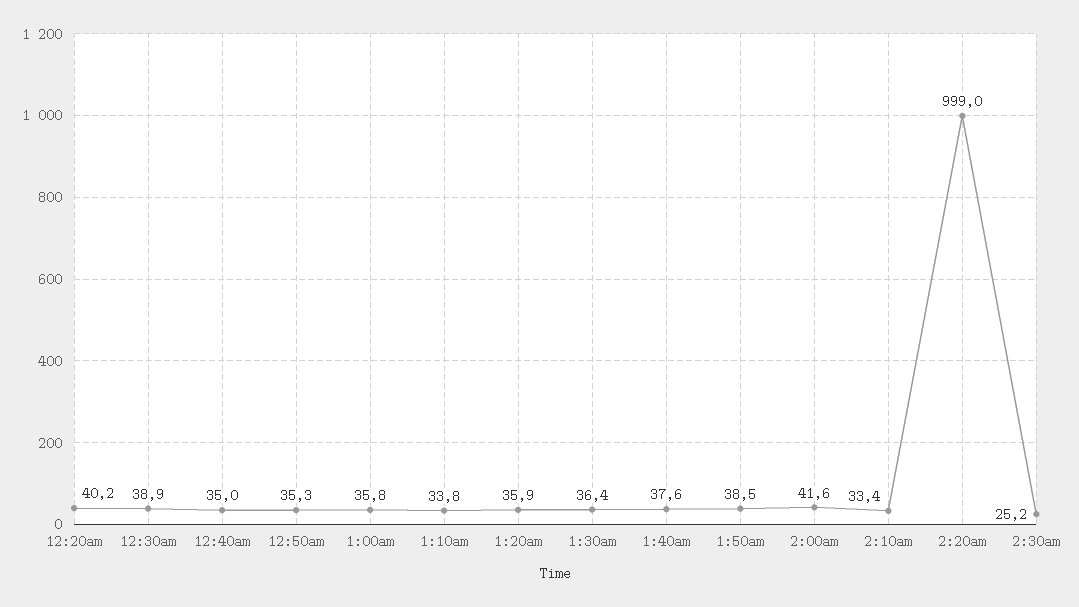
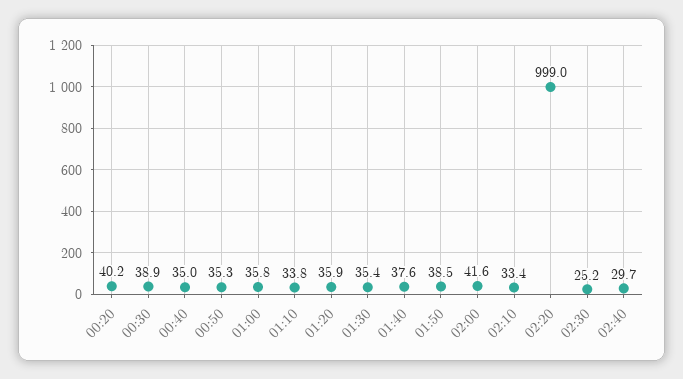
1:30am: 36.4 -> 35.4
02:40: none -> 29.7

